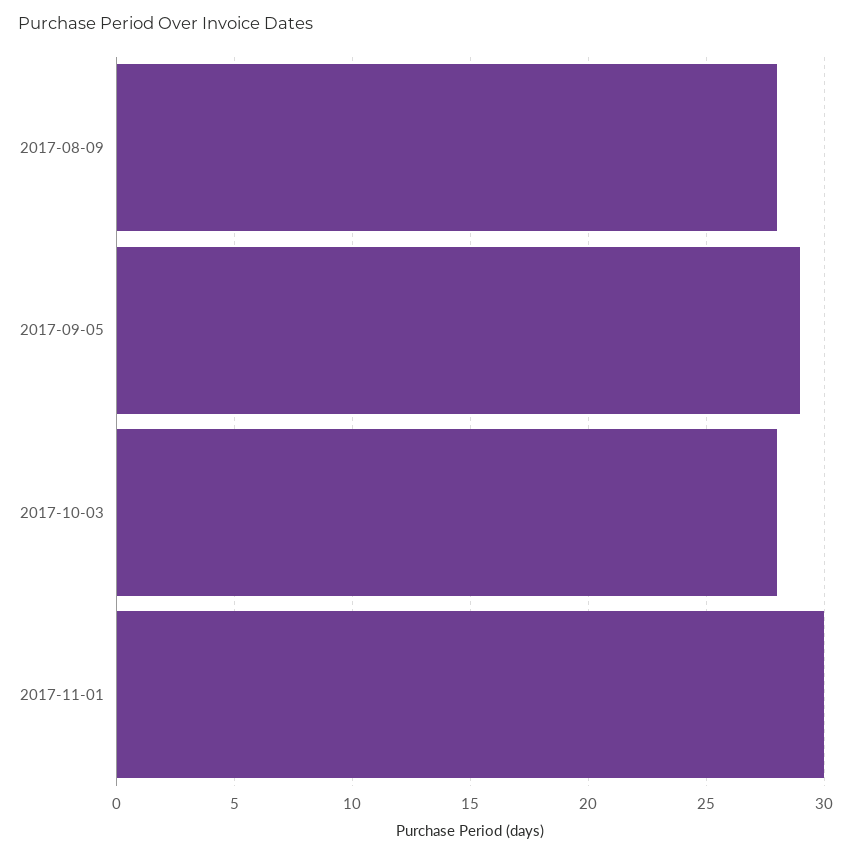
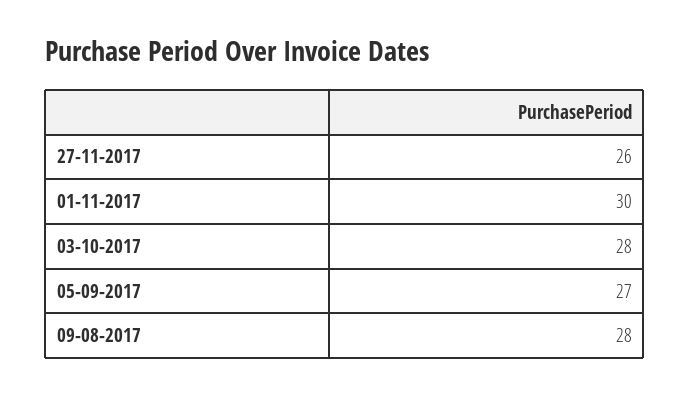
2017-09-05: 29 -> 27
27-11-2017: none -> 26

